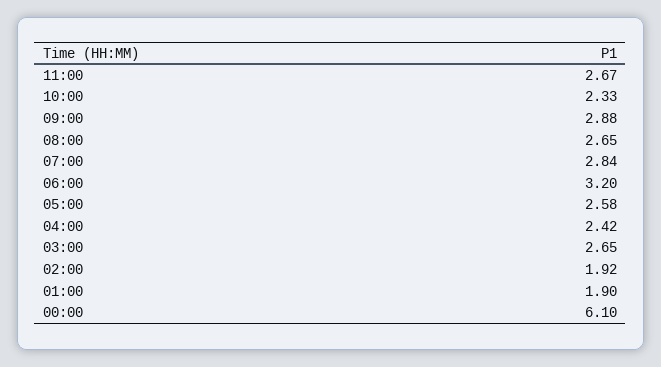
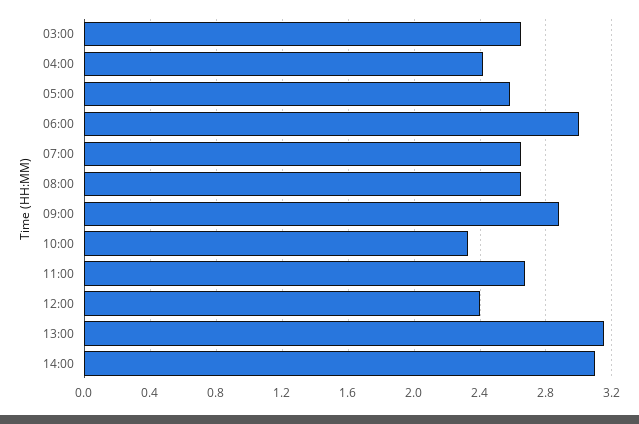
07:00: 2.84 -> 2.65
06:00: 3.2 -> 3
02:00: 1.92 -> none
01:00: 1.9 -> none
00:00: 6.1 -> none
12:00: none -> 2.4
13:00: none -> 3.15
14:00: none -> 3.1

